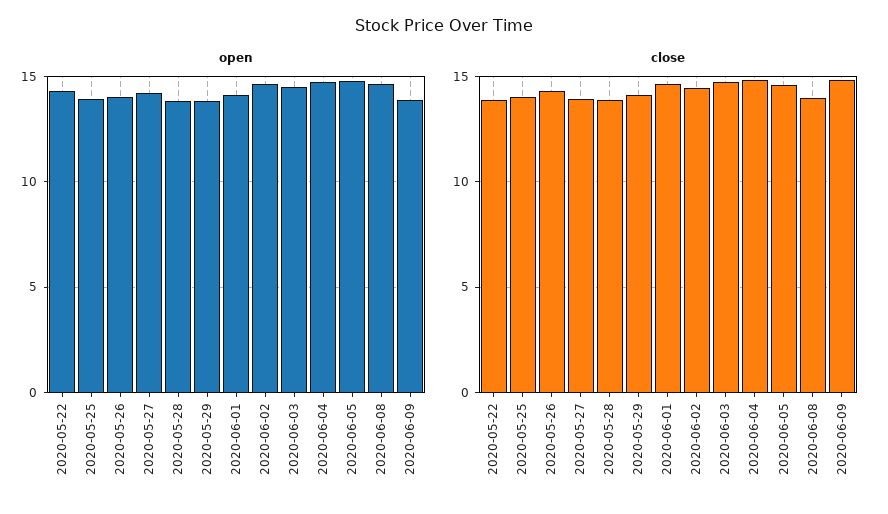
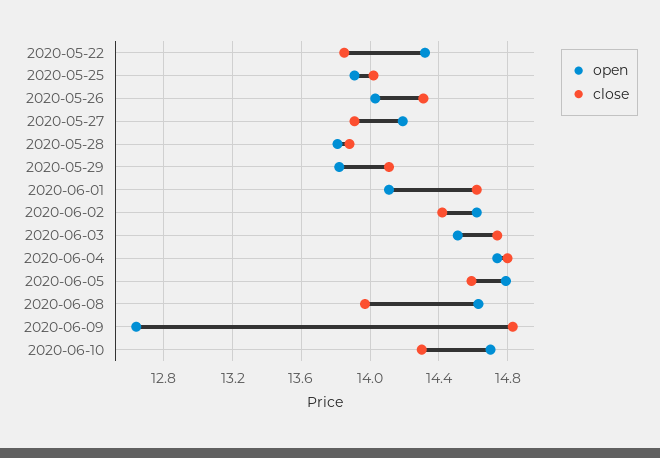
open, 2020-06-09: 14 -> 12.65
open, 2020-06-10: none -> 14.7
close, 2020-06-10: none -> 14.3

